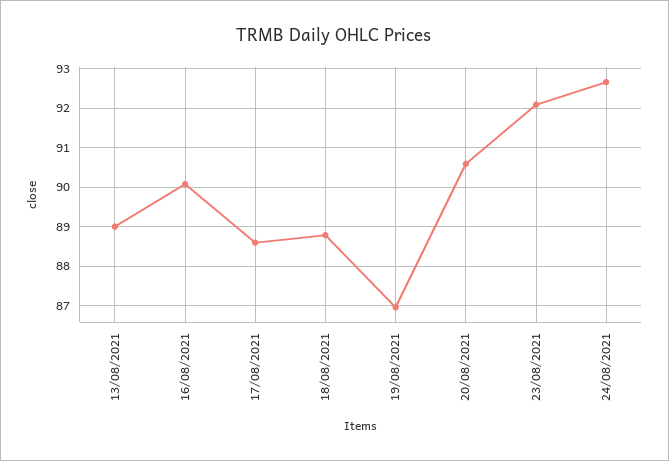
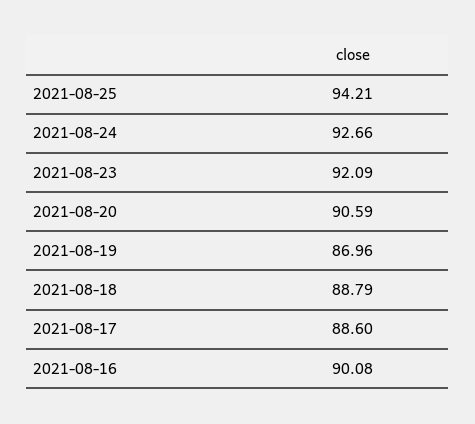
13/08/2021: 89 -> none
2021-08-25: none -> 94.21

